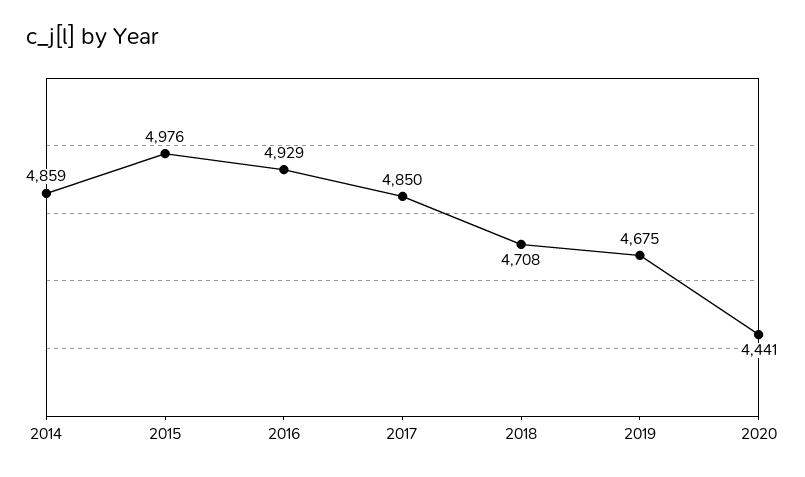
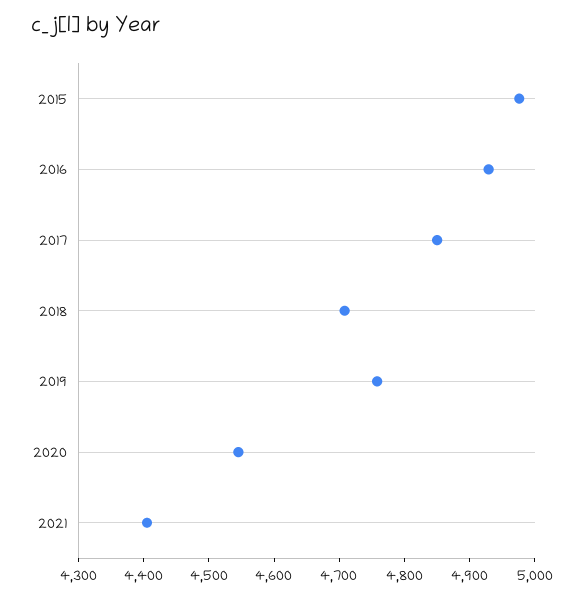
2014: 4859 -> none
2019: 4675 -> 4760
2020: 4441 -> 4540
2021: none -> 4400

